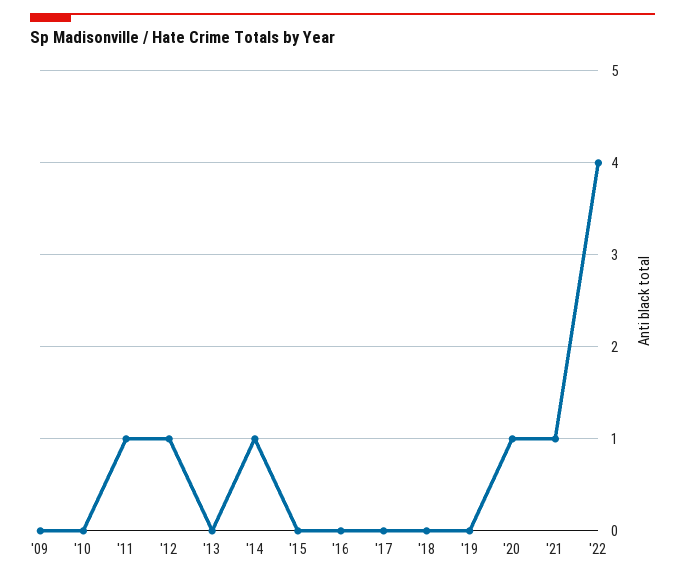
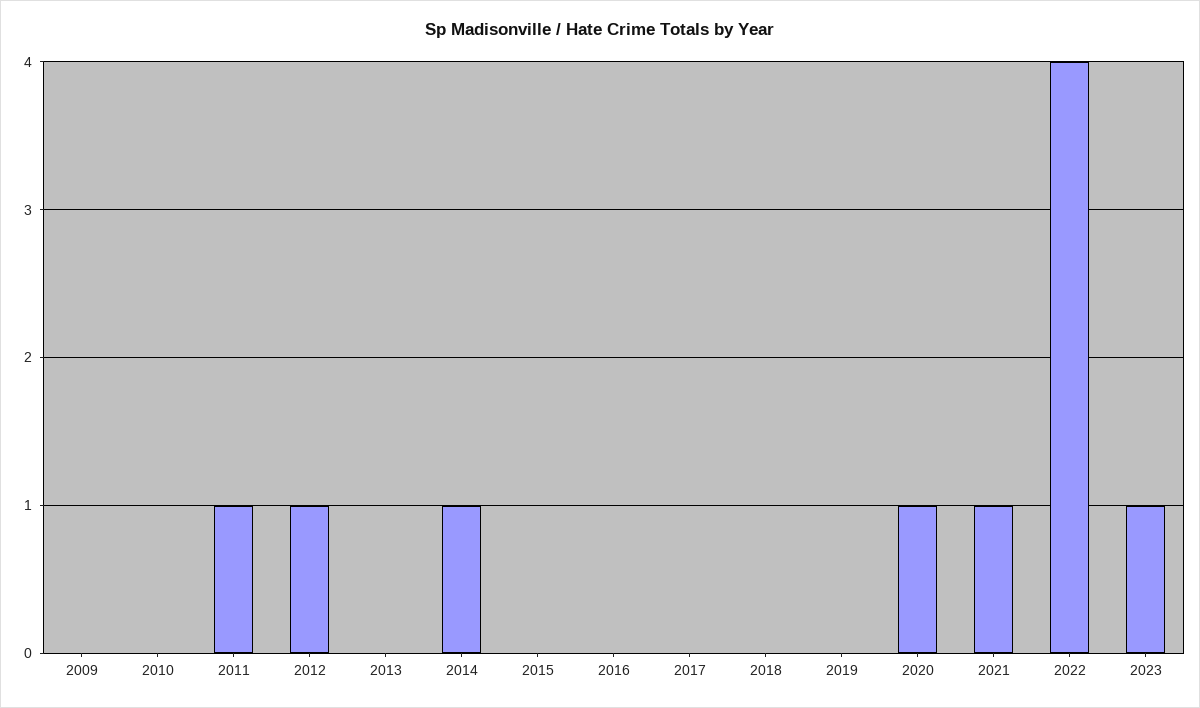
2023: none -> 1

